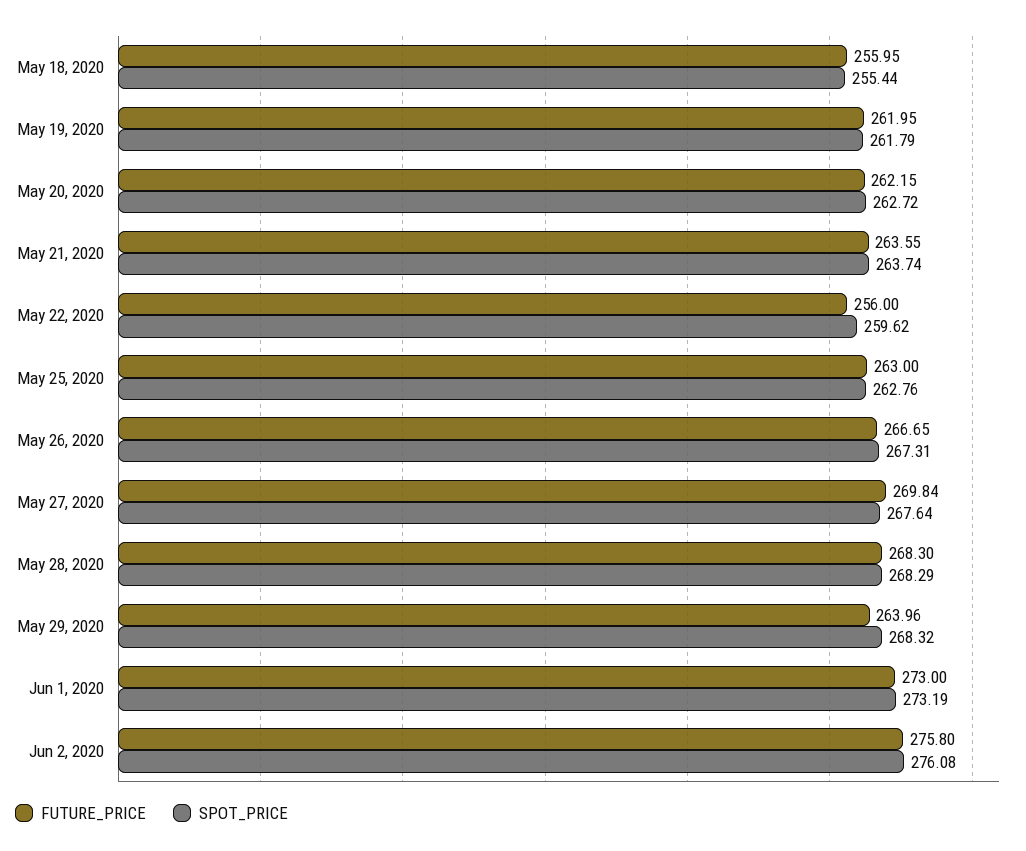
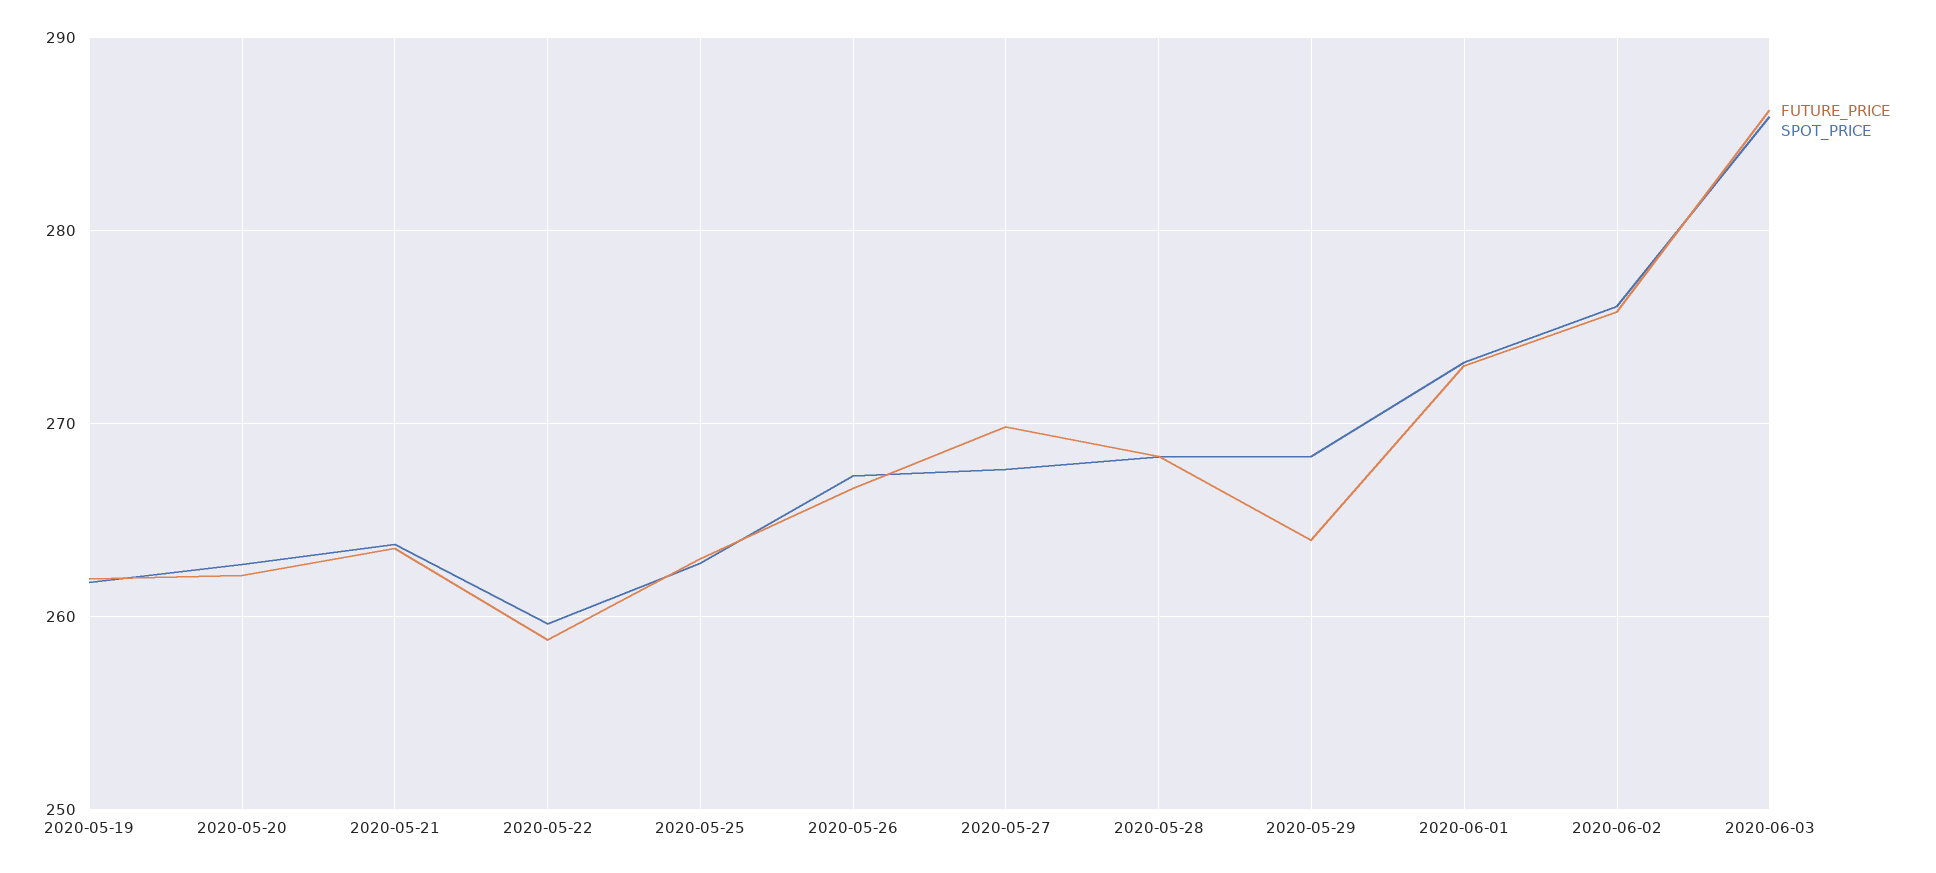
FUTURE_PRICE, May 18, 2020: 255.95 -> none
SPOT_PRICE, May 18, 2020: 255.44 -> none
FUTURE_PRICE, May 22, 2020: 256 -> 259
FUTURE_PRICE, 2020-06-03: none -> 286
SPOT_PRICE, 2020-06-03: none -> 286

